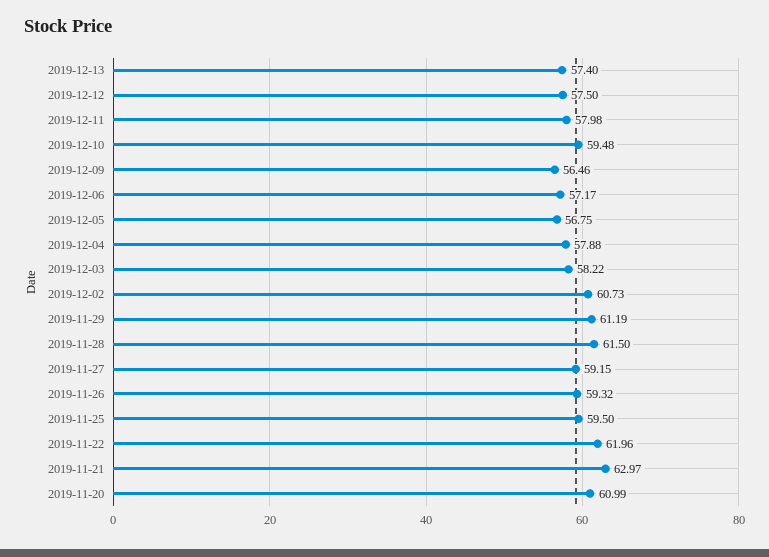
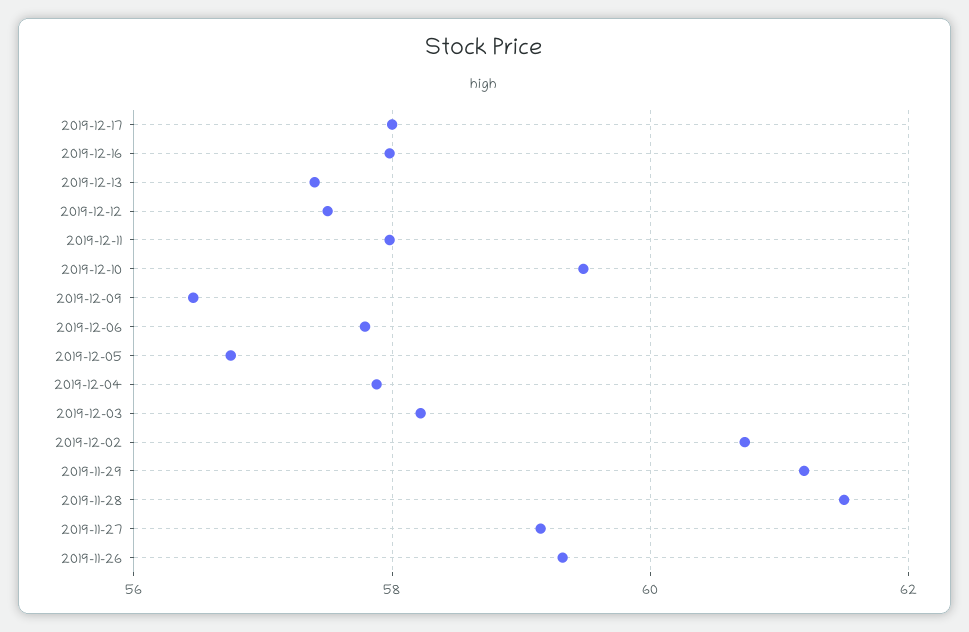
2019-12-06: 57.17 -> 57.8
2019-11-25: 59.5 -> none
2019-11-22: 61.96 -> none
2019-11-21: 62.97 -> none
2019-11-20: 60.99 -> none
2019-12-17: none -> 58
2019-12-16: none -> 58

